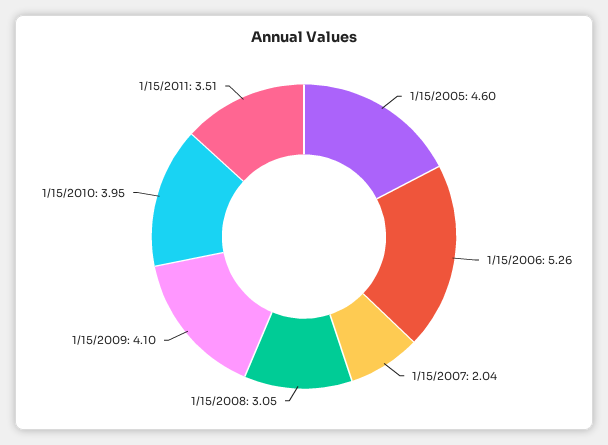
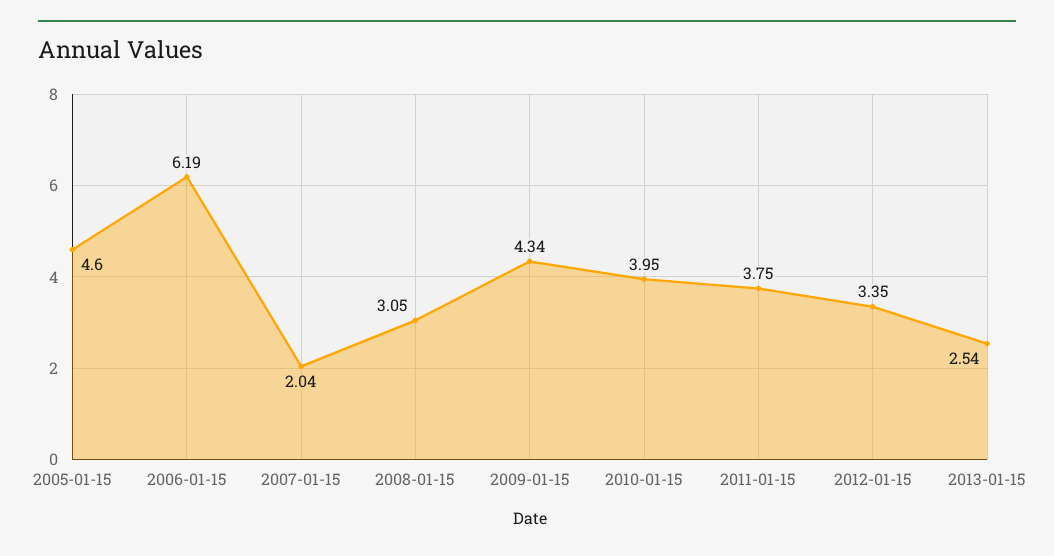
1/15/2006: 5.26 -> 6.19
1/15/2009: 4.1 -> 4.34
1/15/2011: 3.51 -> 3.75
2012-01-15: none -> 3.35
2013-01-15: none -> 2.54

